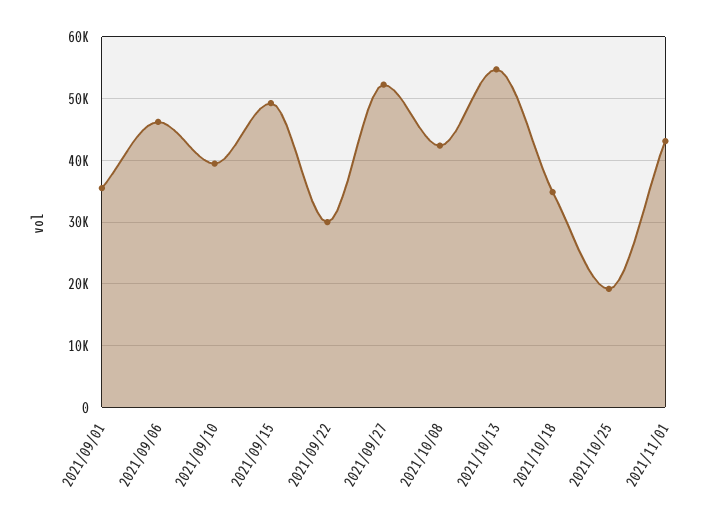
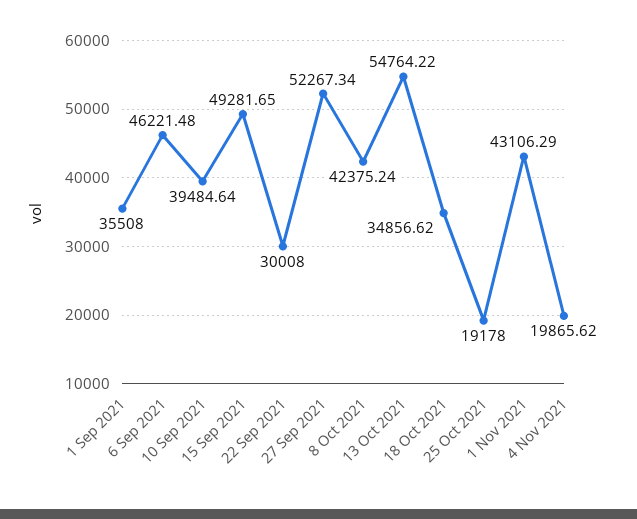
4 Nov 2021: none -> 19865.62

